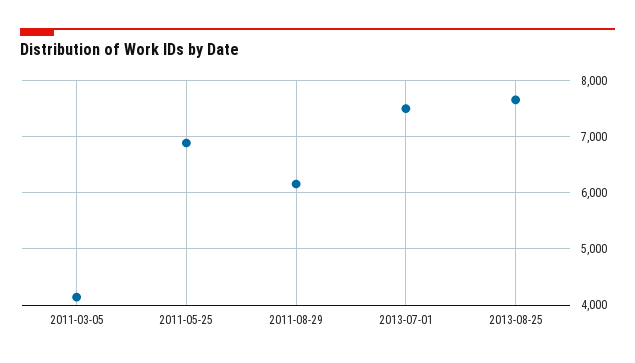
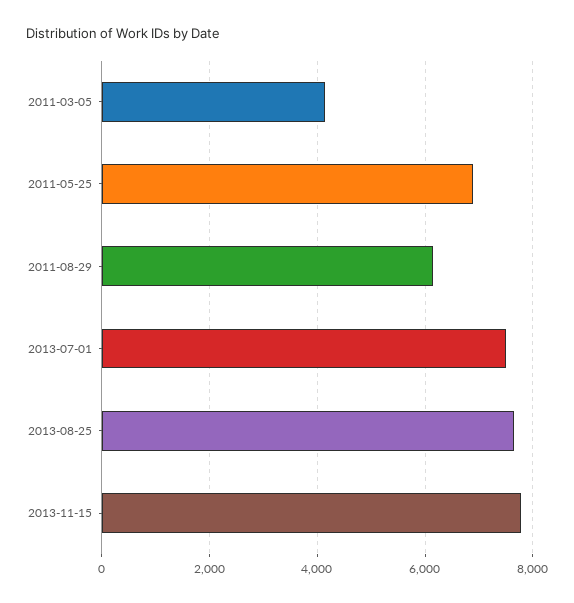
2013-11-15: none -> 7800

